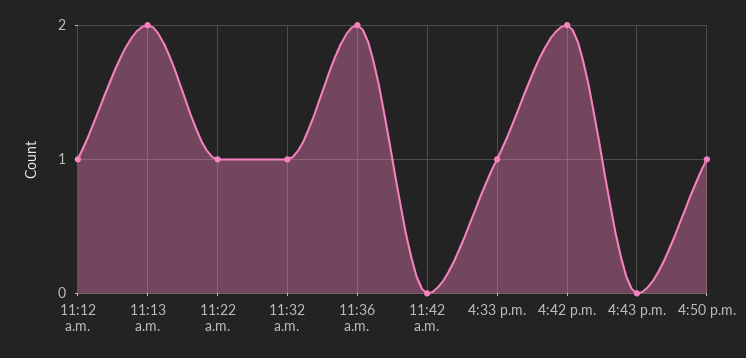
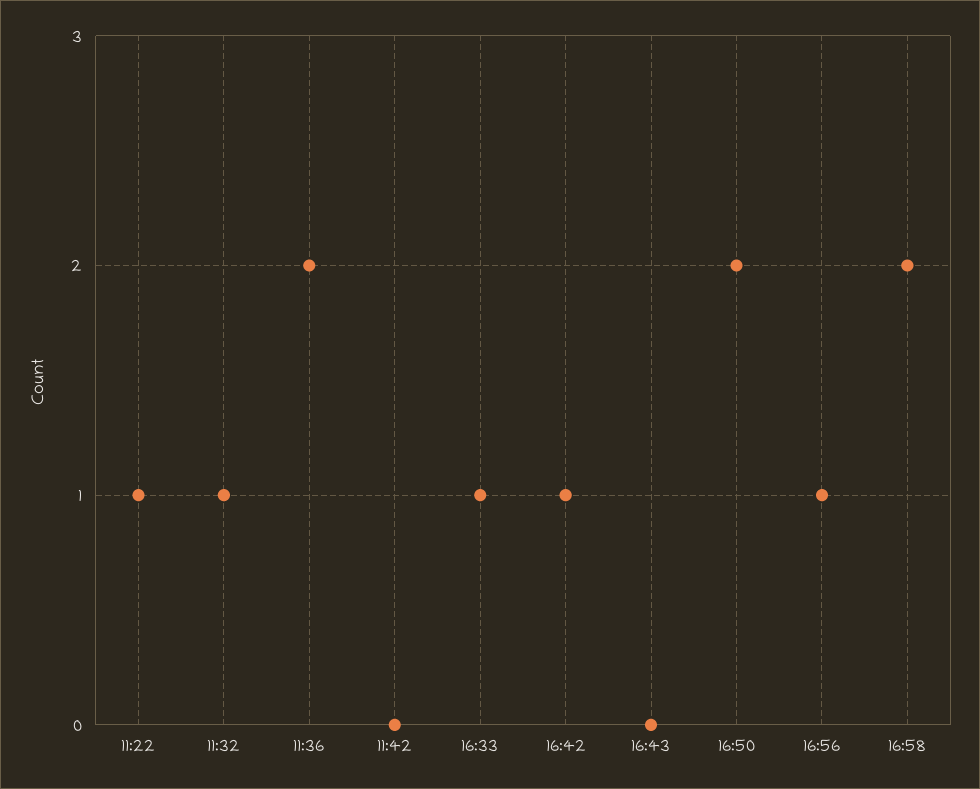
11:12 a.m.: 1 -> none
11:13 a.m.: 2 -> none
4:42 p.m.: 2 -> 1
4:50 p.m.: 1 -> 2
16:56: none -> 1
16:58: none -> 2

